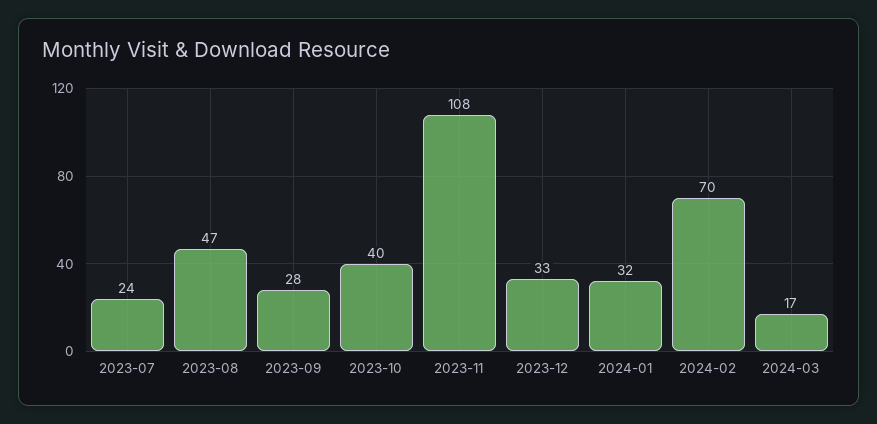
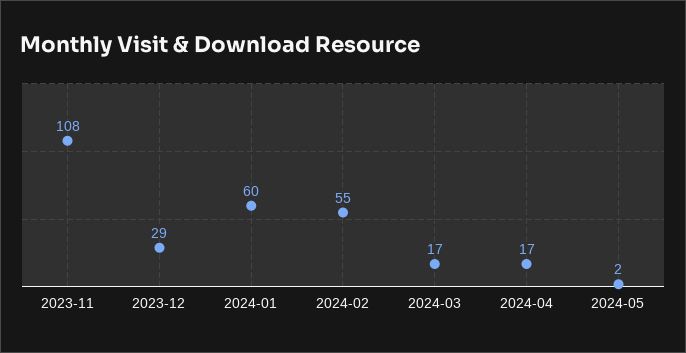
2023-07: 24 -> none
2023-08: 47 -> none
2023-09: 28 -> none
2023-10: 40 -> none
2023-12: 33 -> 29
2024-01: 32 -> 60
2024-02: 70 -> 55
2024-04: none -> 17
2024-05: none -> 2

